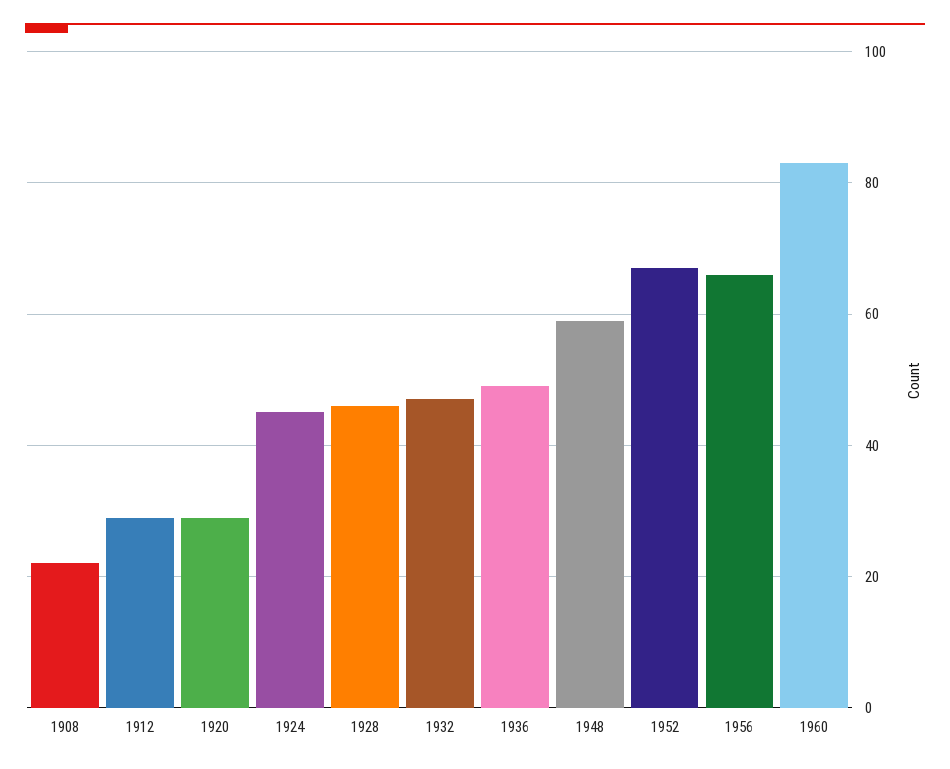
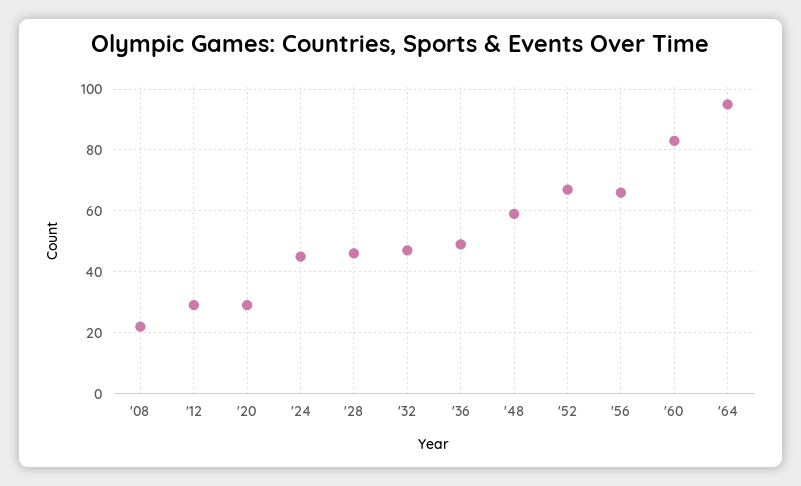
'64: none -> 95

